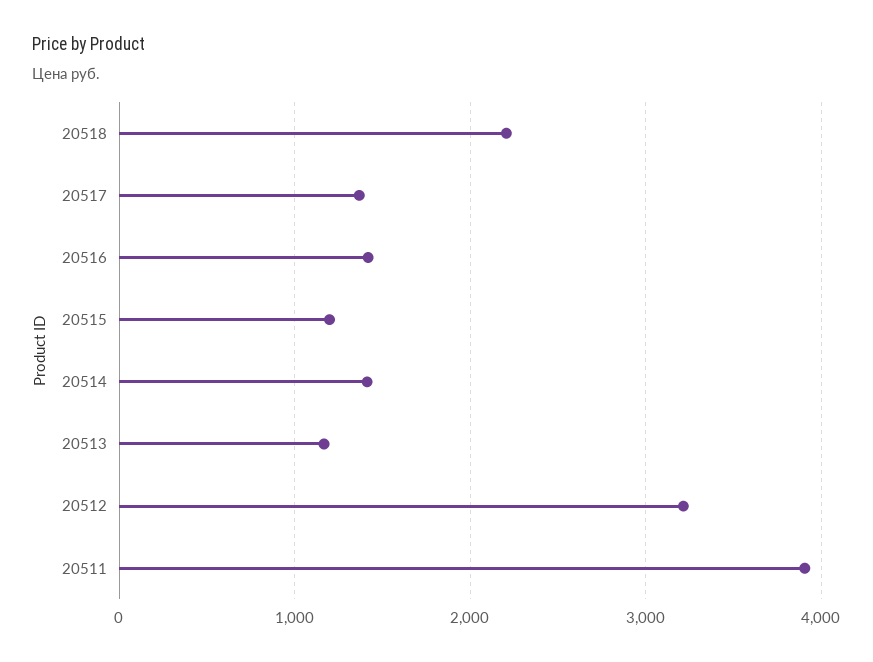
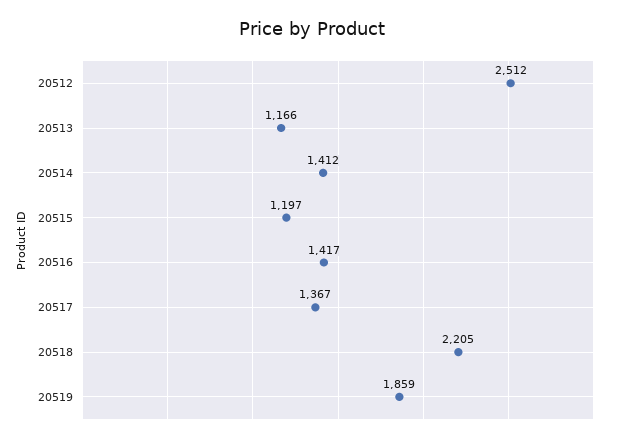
20512: 3200 -> 2512
20511: 3900 -> none
20519: none -> 1859

